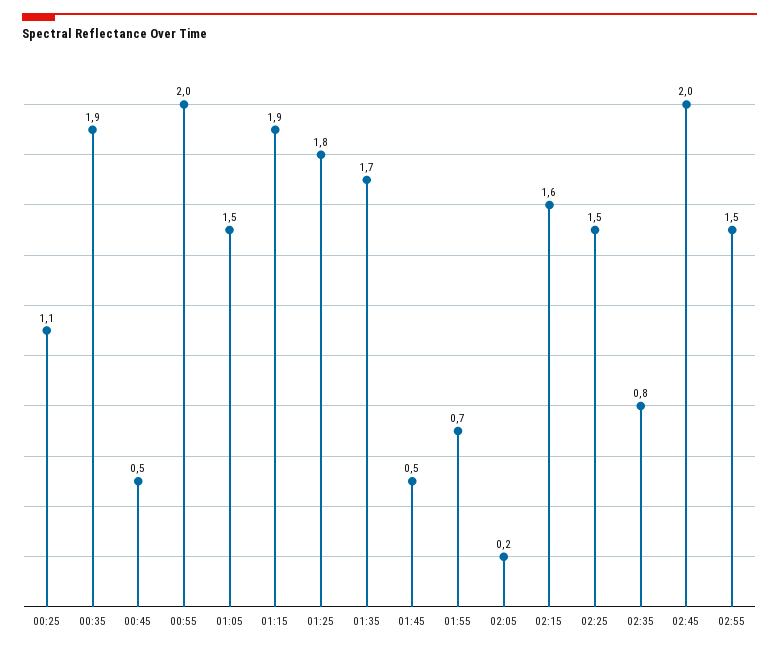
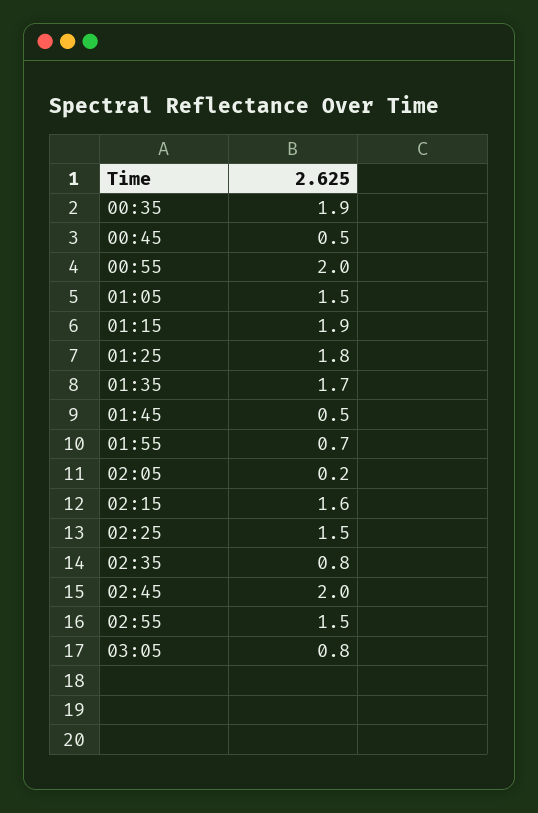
00:25: 1.1 -> none
03:05: none -> 0.8

